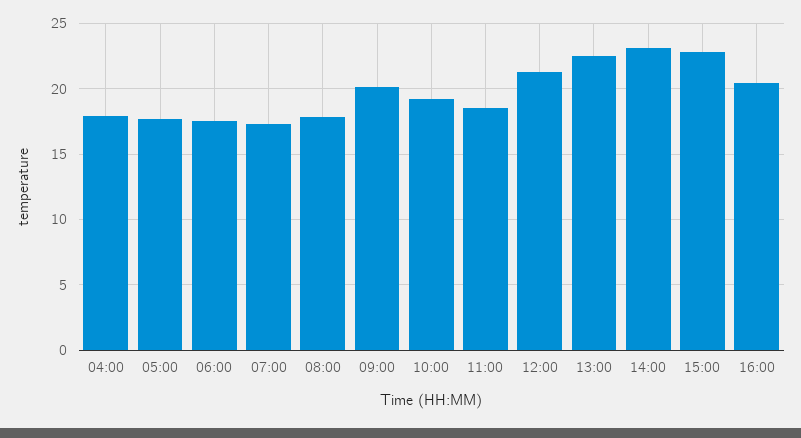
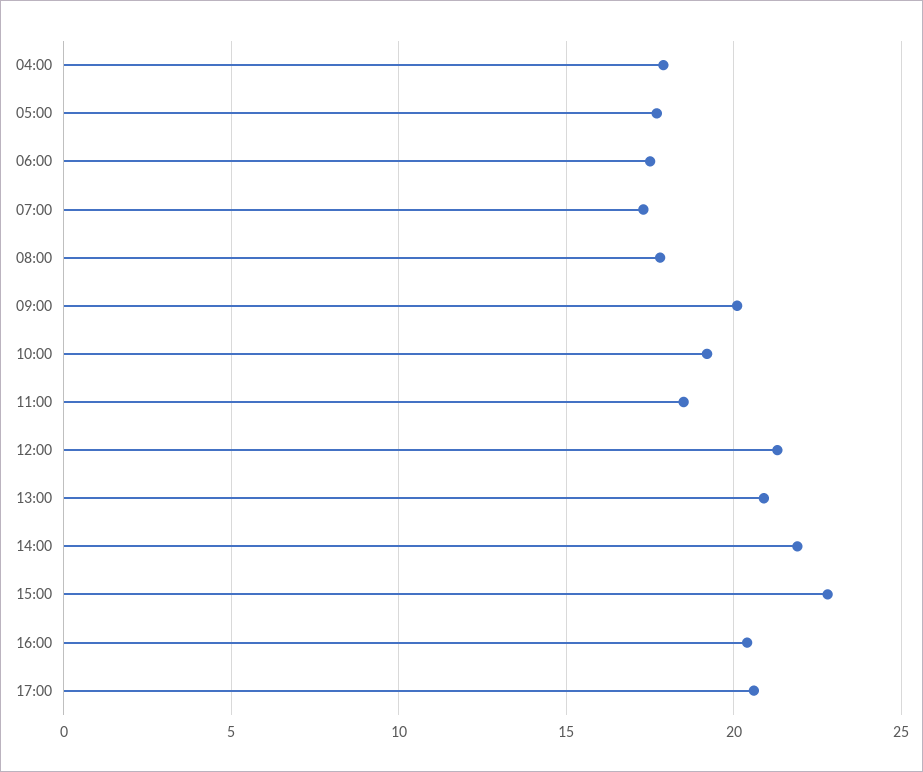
13:00: 22.5 -> 21
14:00: 23 -> 22
17:00: none -> 20.5

